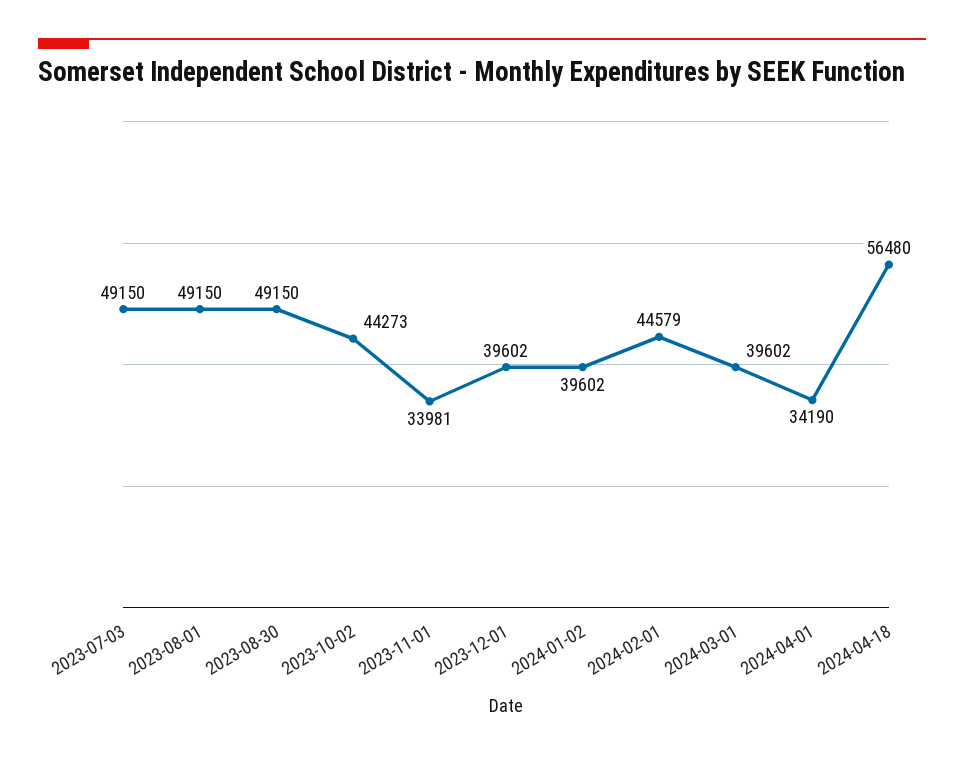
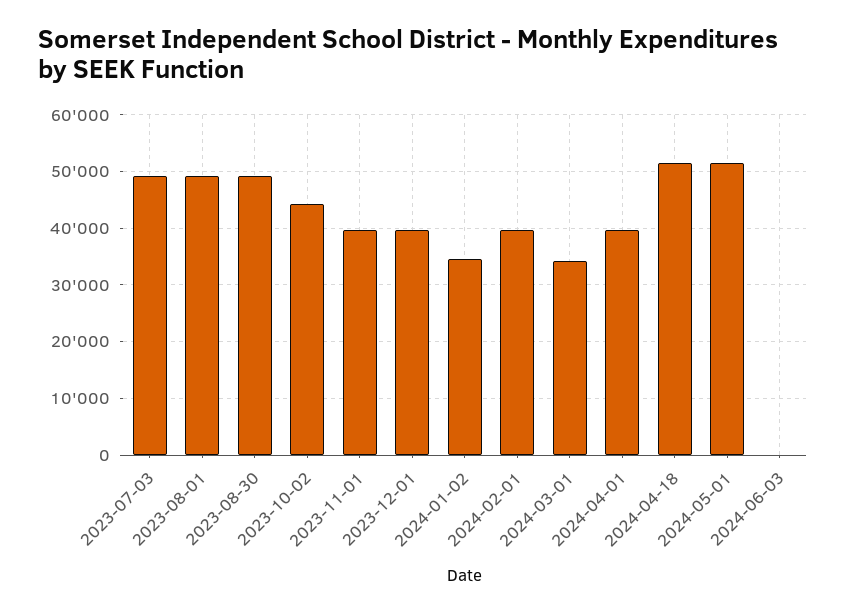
2023-11-01: 33981 -> 40000
2024-01-02: 39602 -> 34000
2024-02-01: 44579 -> 40000
2024-03-01: 39602 -> 34000
2024-04-01: 34190 -> 40000
2024-04-18: 56480 -> 52000
2024-05-01: none -> 52000
2024-06-03: none -> 0

